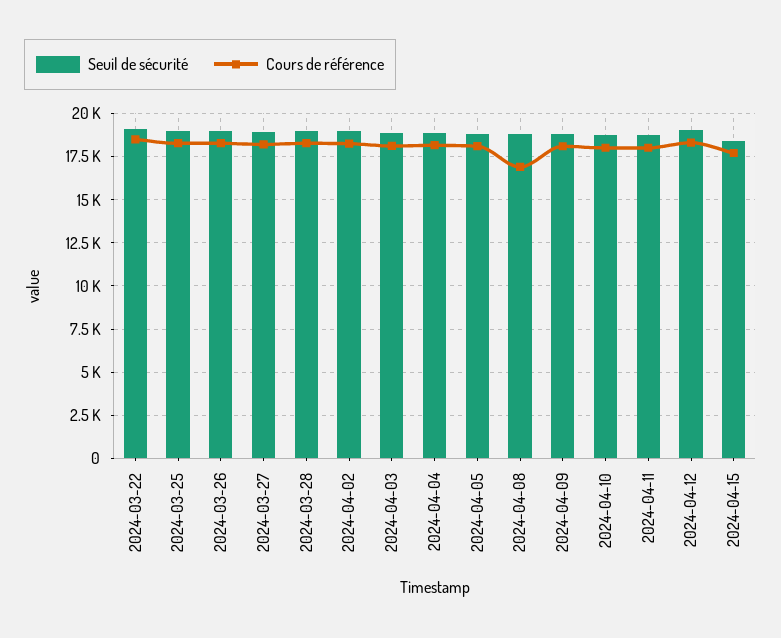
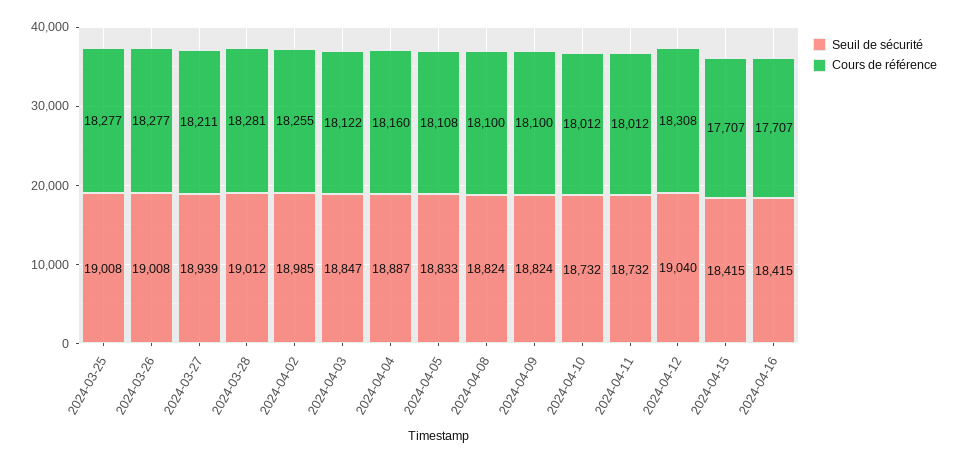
Seuil de sécurité, 2024-03-22: 19000 -> none
Cours de référence, 2024-03-22: 18500 -> none
Cours de référence, 2024-04-08: 17000 -> 18100
Seuil de sécurité, 2024-04-16: none -> 18415
Cours de référence, 2024-04-16: none -> 17707

